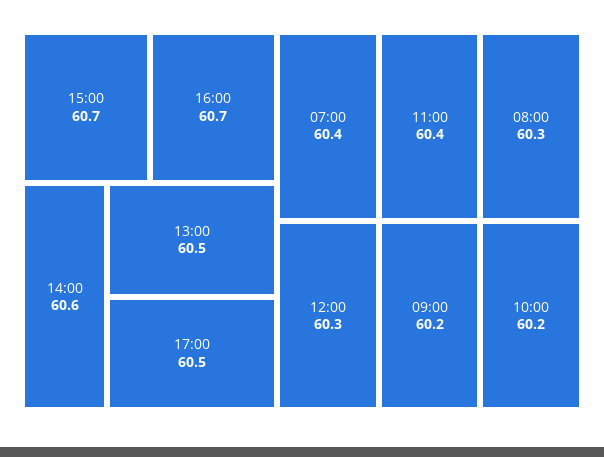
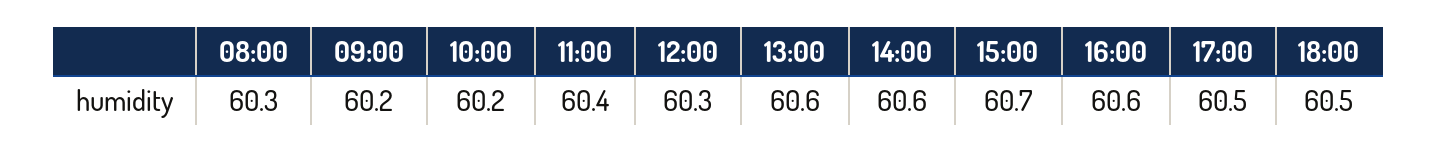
16:00: 60.7 -> 60.6
13:00: 60.5 -> 60.6
07:00: 60.4 -> none
18:00: none -> 60.5

